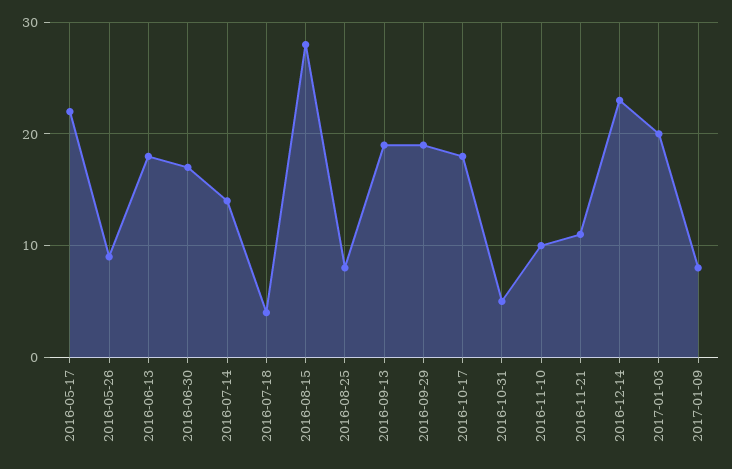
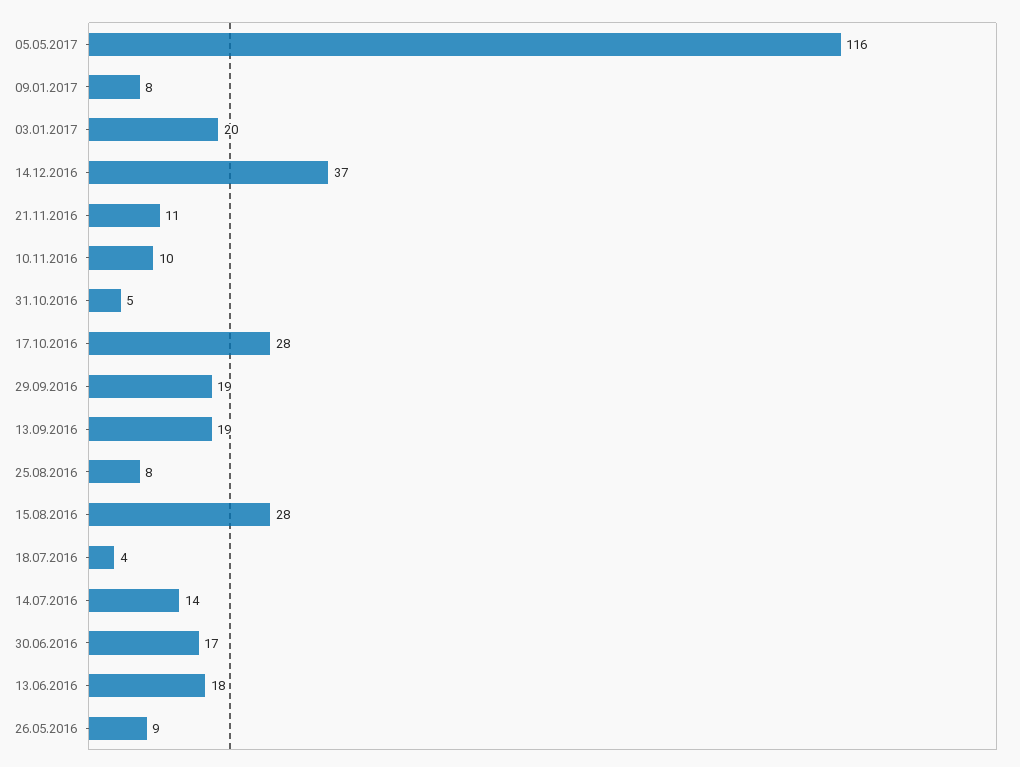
2016-05-17: 22 -> none
2016-10-17: 18 -> 28
2016-12-14: 23 -> 37
05.05.2017: none -> 116

